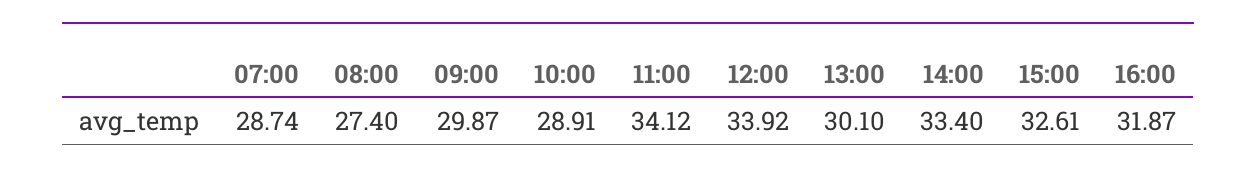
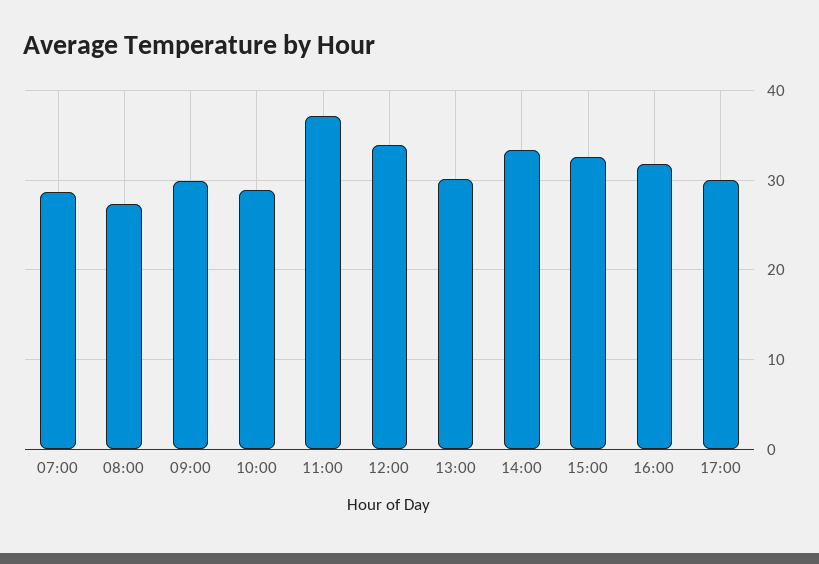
11:00: 34.12 -> 37
17:00: none -> 30

